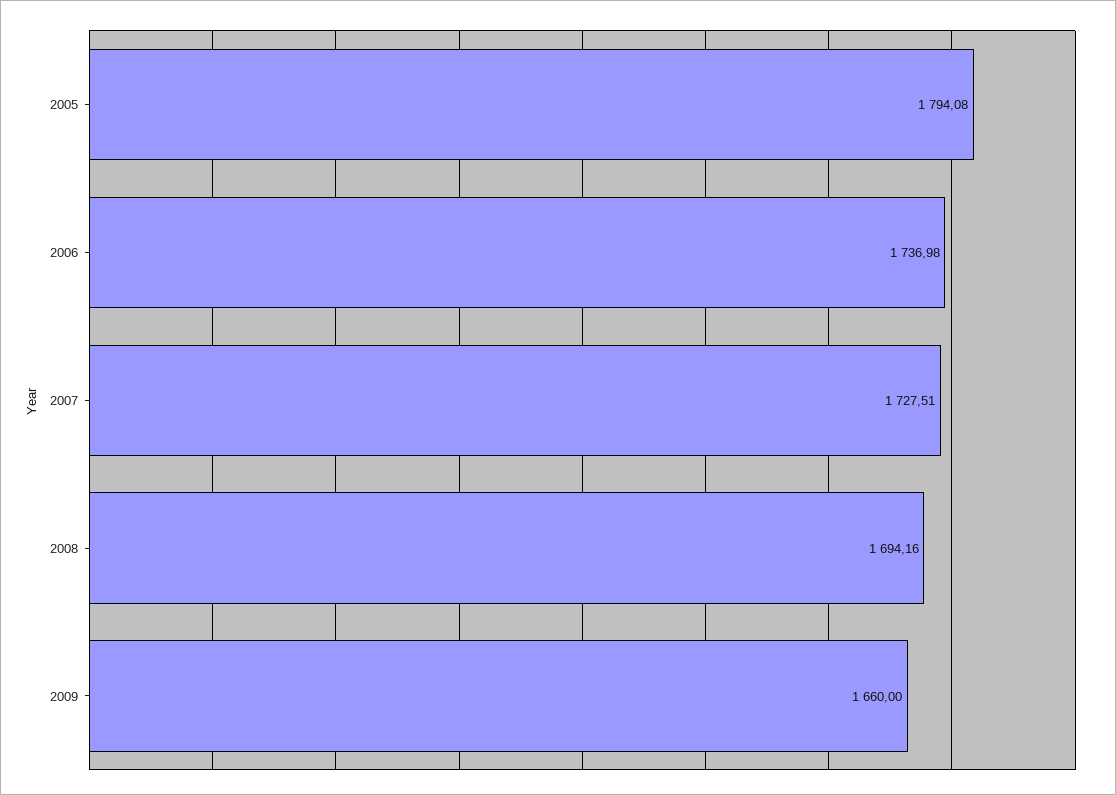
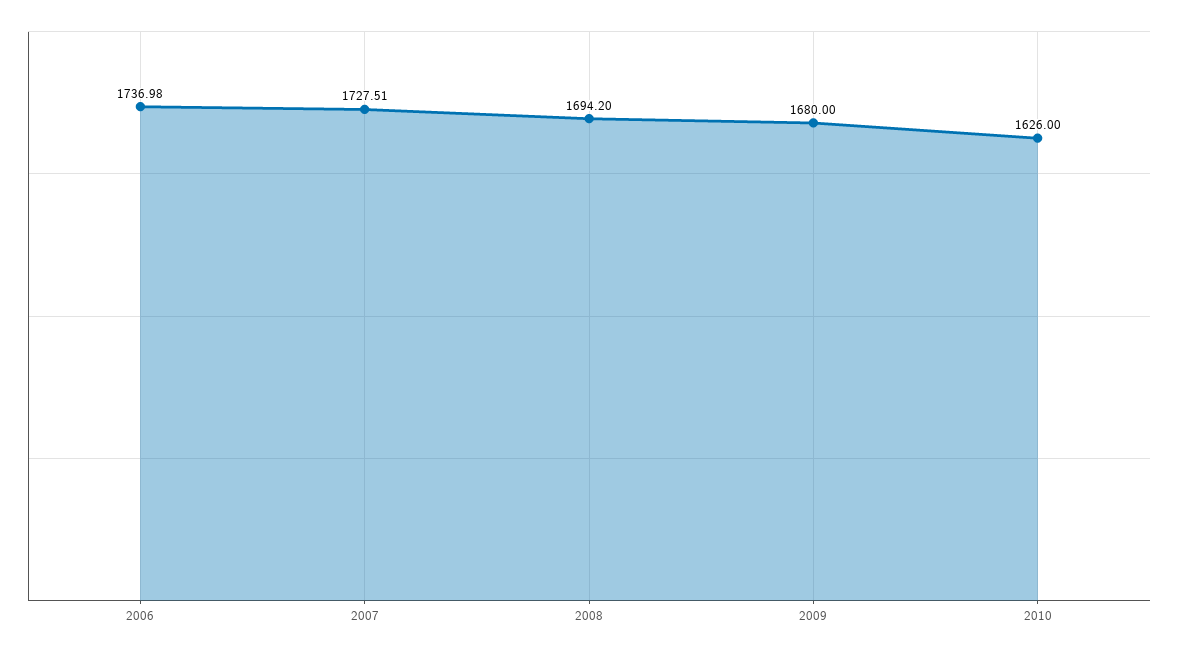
2005: 1794.08 -> none
2008: 1694.16 -> 1694.2
2009: 1660 -> 1680
2010: none -> 1626

